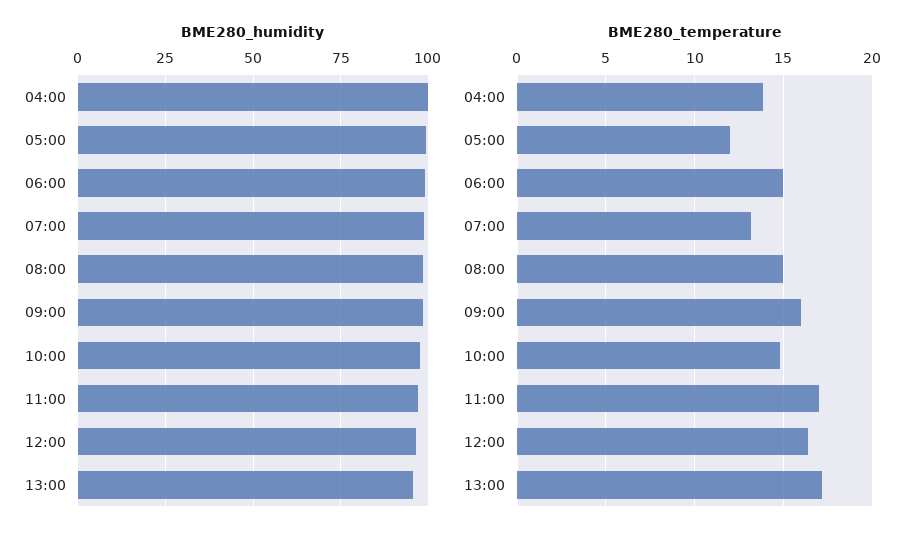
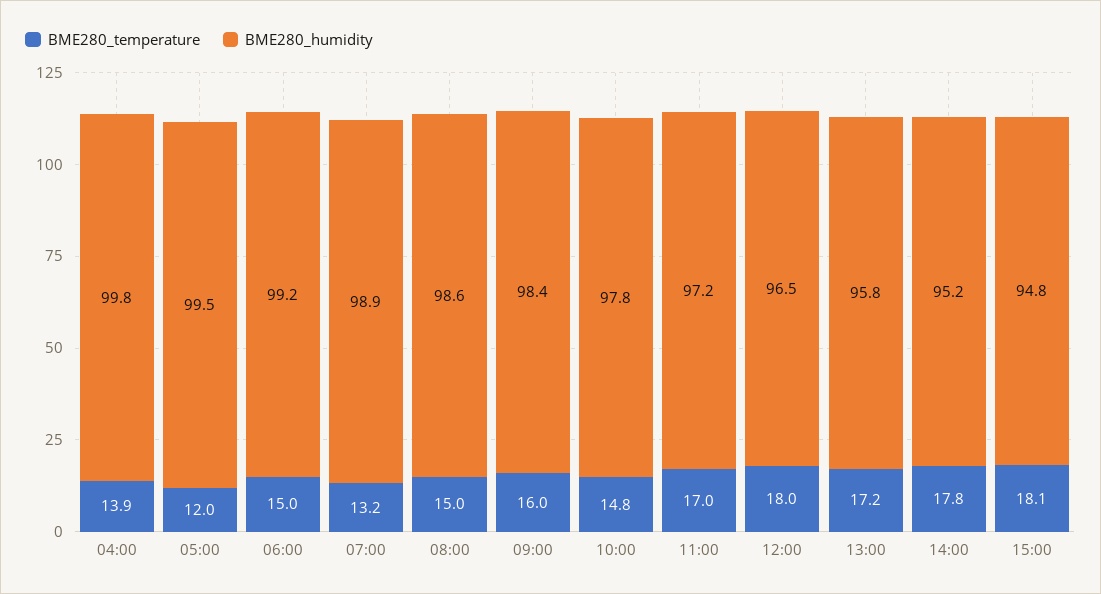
BME280_temperature, 12:00: 16.5 -> 18
BME280_temperature, 14:00: none -> 17.8
BME280_humidity, 14:00: none -> 95.2
BME280_temperature, 15:00: none -> 18.1
BME280_humidity, 15:00: none -> 94.8

